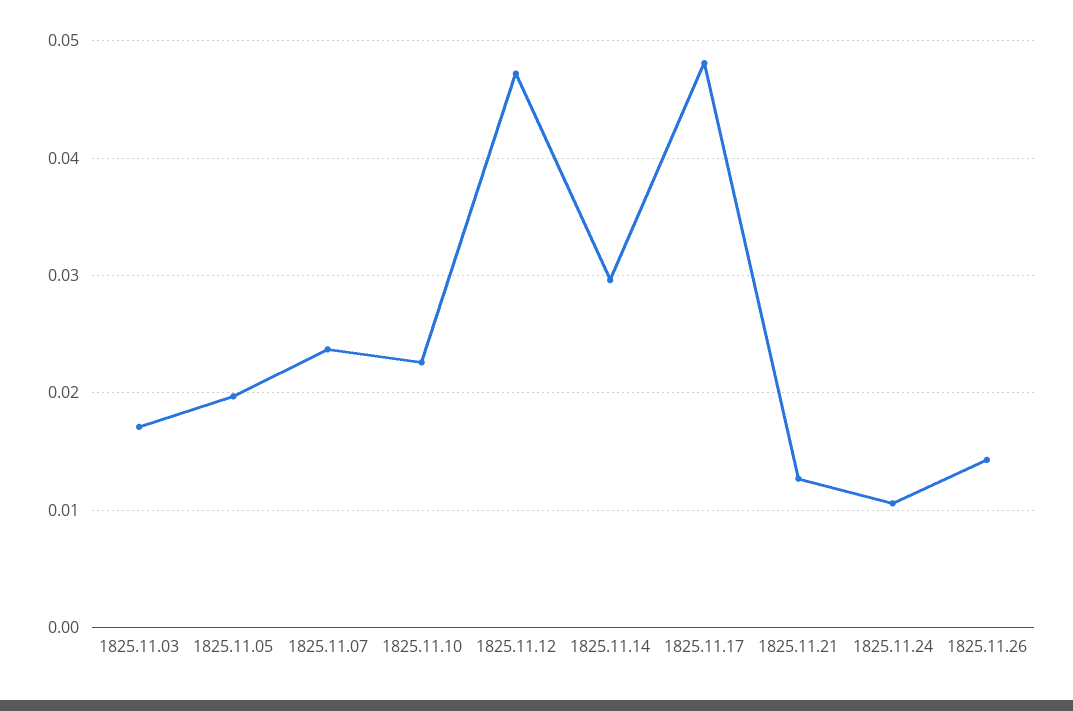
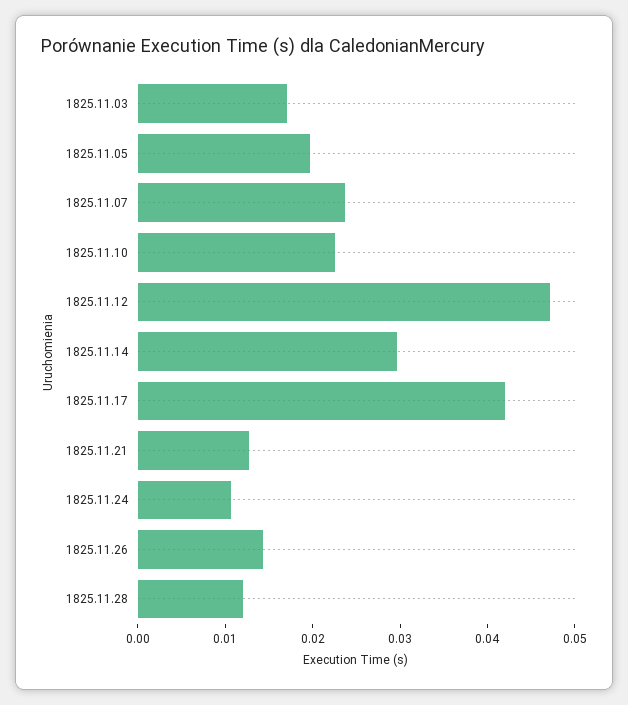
1825.11.17: 0.048 -> 0.042
1825.11.28: none -> 0.012

